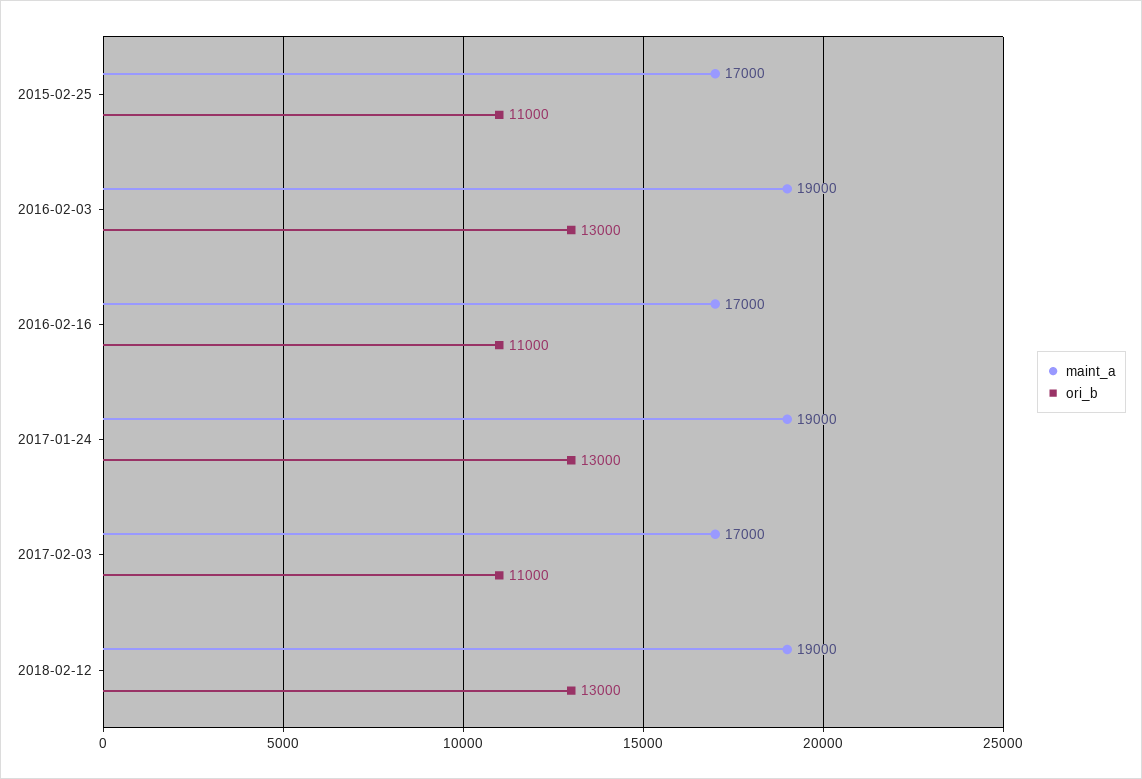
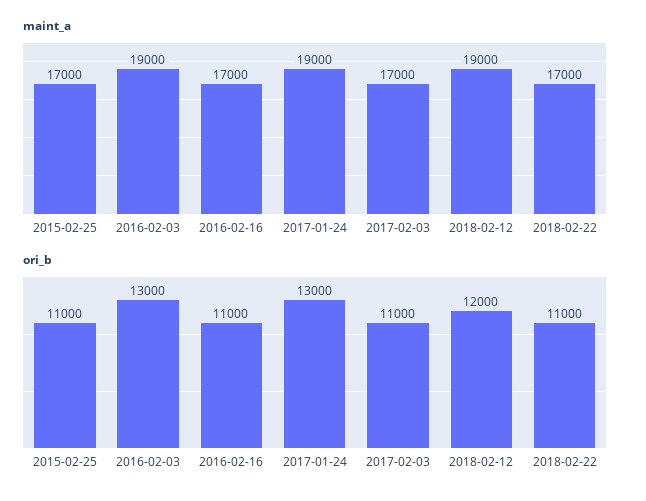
ori_b, 2018-02-12: 13000 -> 12000
maint_a, 2018-02-22: none -> 17000
ori_b, 2018-02-22: none -> 11000

